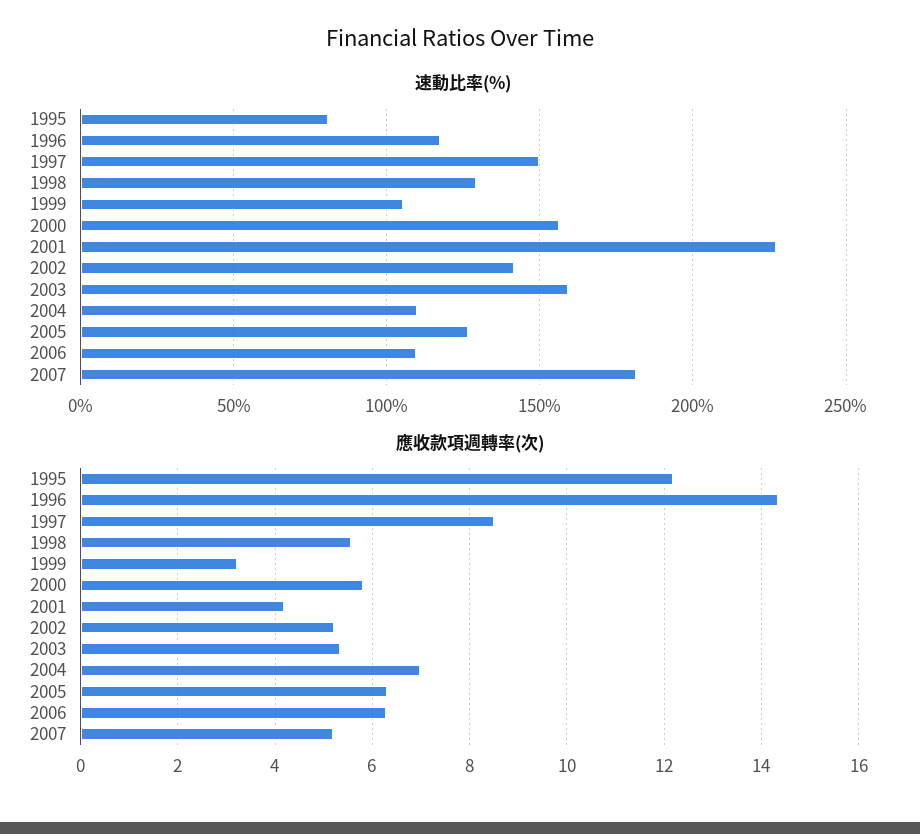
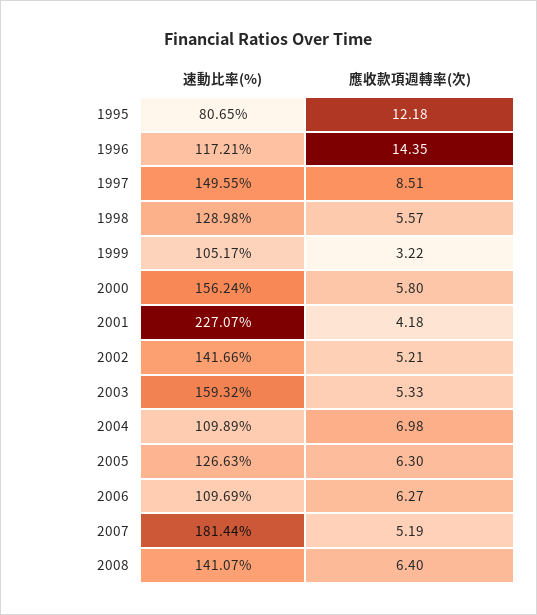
速動比率(%), 2008: none -> 141.07
應收款項週轉率(次), 2008: none -> 6.4

